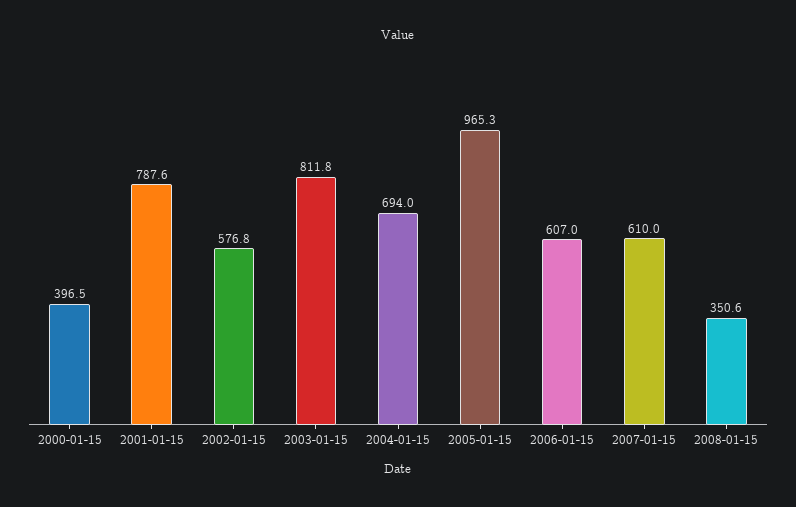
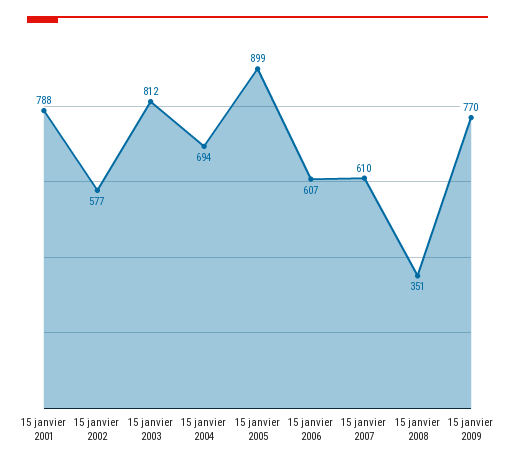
2000-01-15: 396.5 -> none
2005-01-15: 965.3 -> 899
15 janvier 2009: none -> 770

